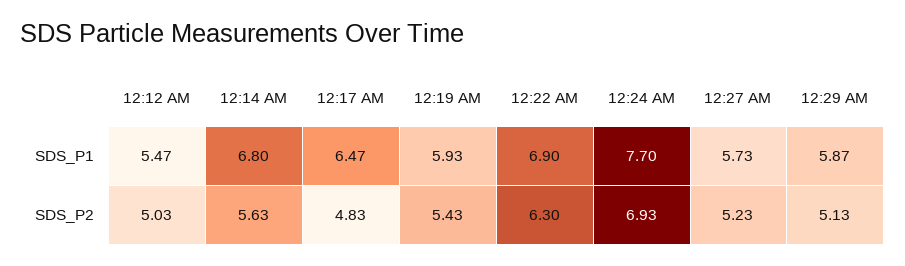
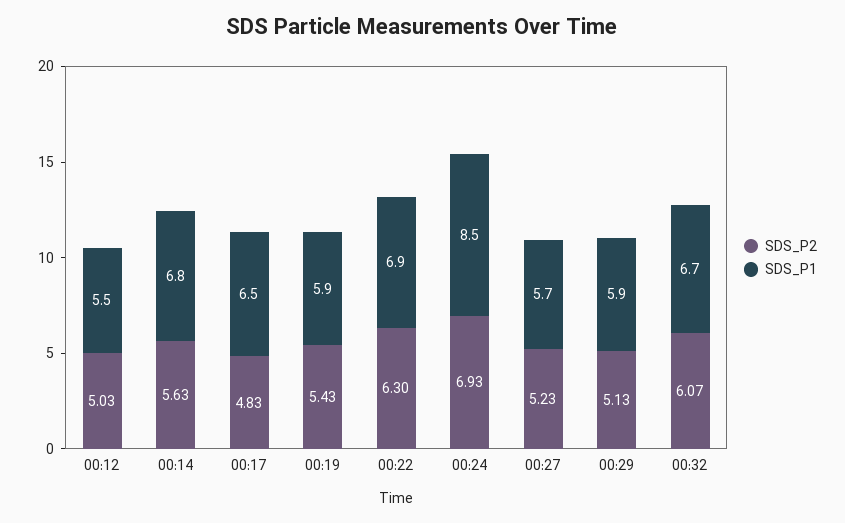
SDS_P1, 12:24 AM: 7.7 -> 8.5
SDS_P2, 00:32: none -> 6.07
SDS_P1, 00:32: none -> 6.7

